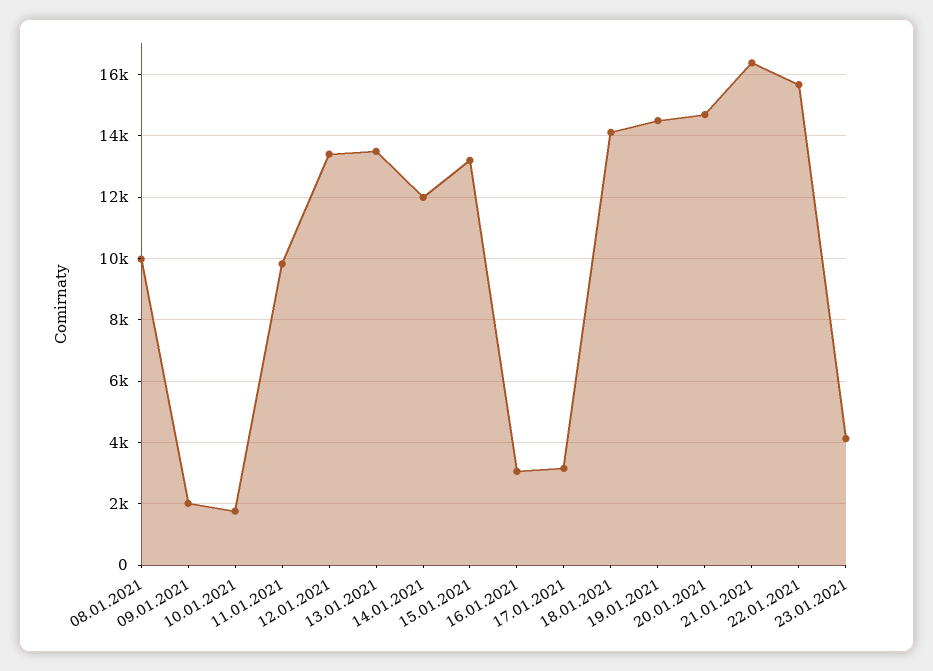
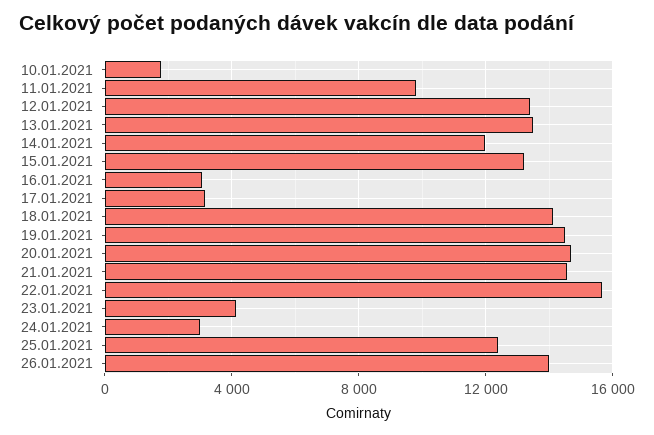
08.01.2021: 10000 -> none
09.01.2021: 2000 -> none
21.01.2021: 16400 -> 14500
24.01.2021: none -> 3000
25.01.2021: none -> 12500
26.01.2021: none -> 14000

